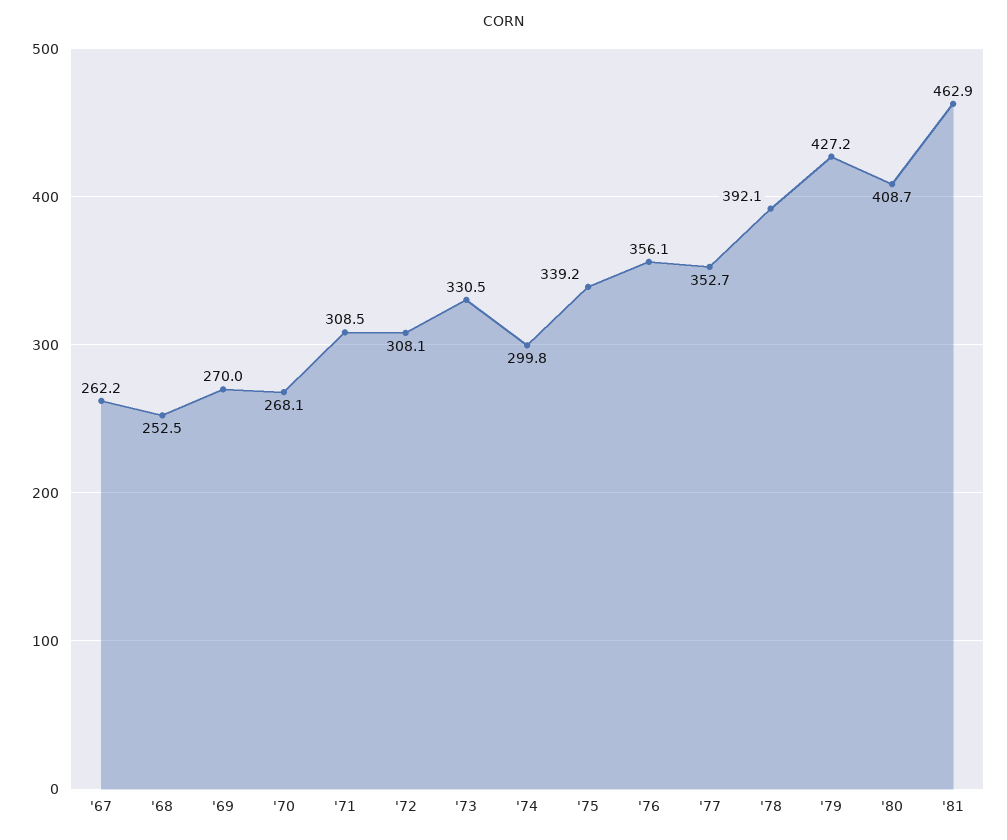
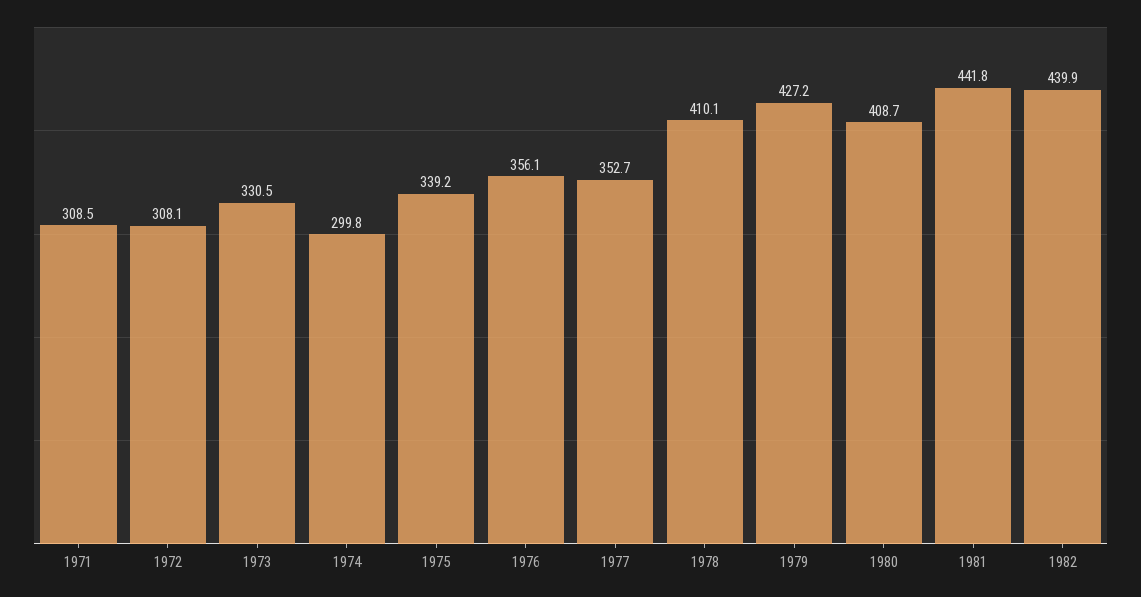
'67: 262.2 -> none
'68: 252.5 -> none
'69: 270 -> none
'70: 268.1 -> none
'78: 392.1 -> 410.1
'81: 462.9 -> 441.8
1982: none -> 439.9

